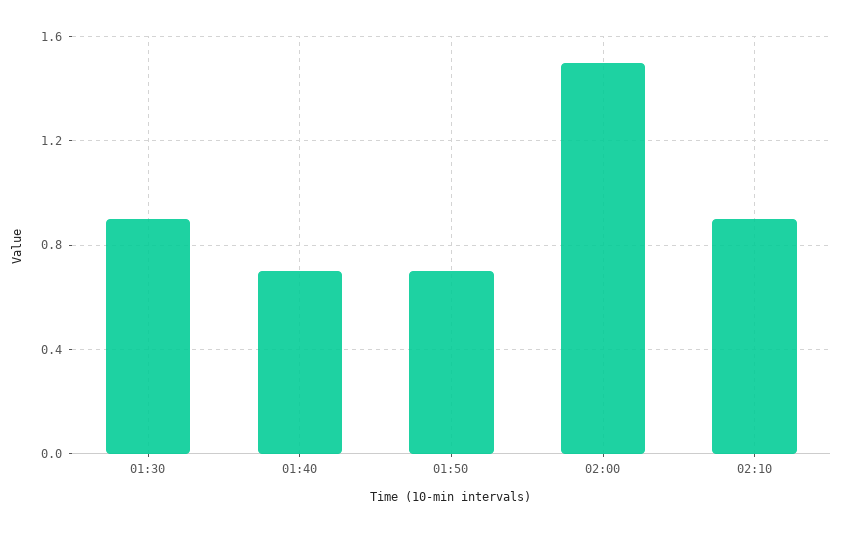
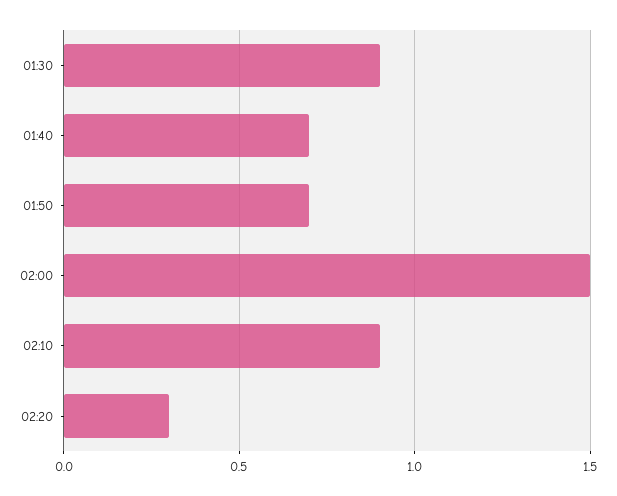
02:20: none -> 0.3

